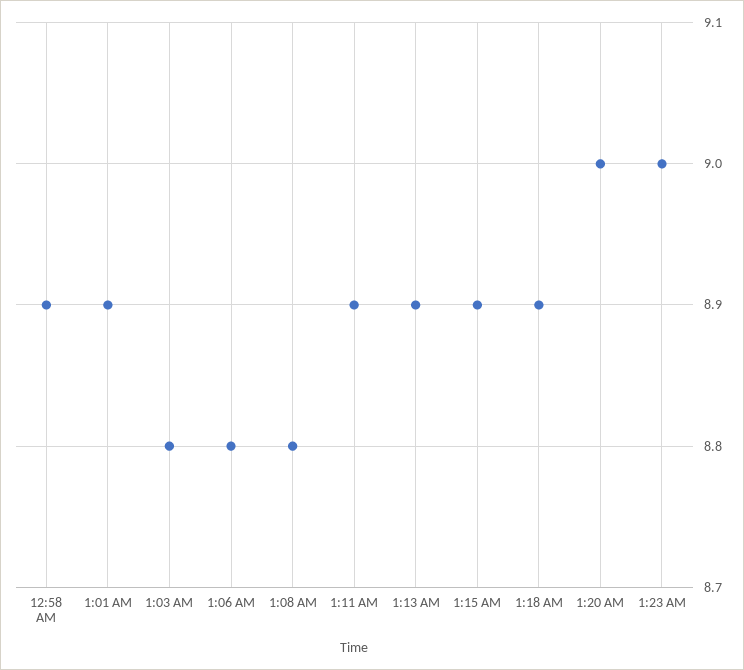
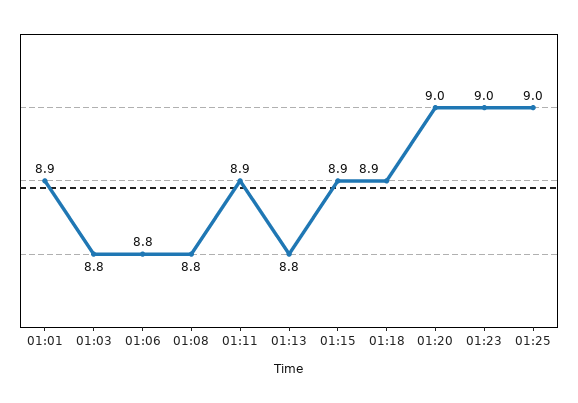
12:58 AM: 8.9 -> none
1:13 AM: 8.9 -> 8.8
01:25: none -> 9

